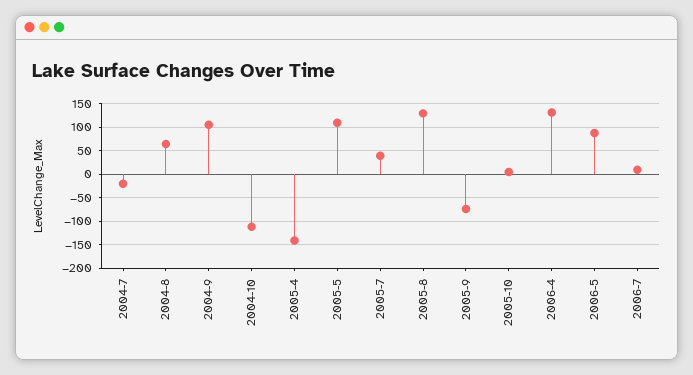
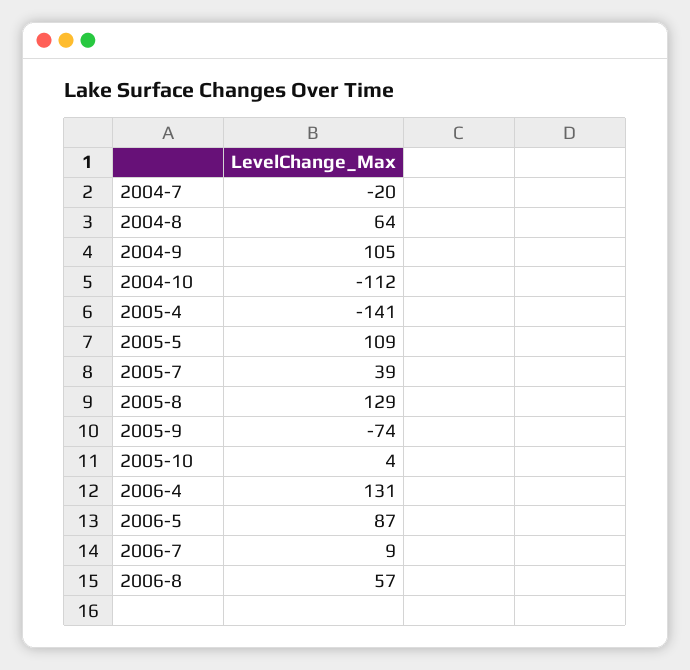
2006-8: none -> 57

